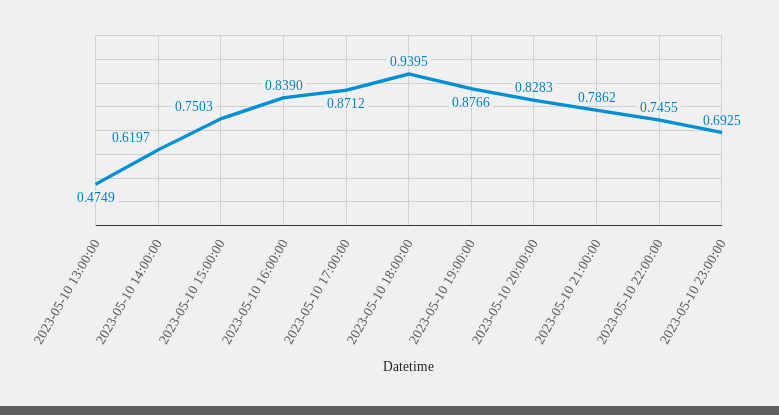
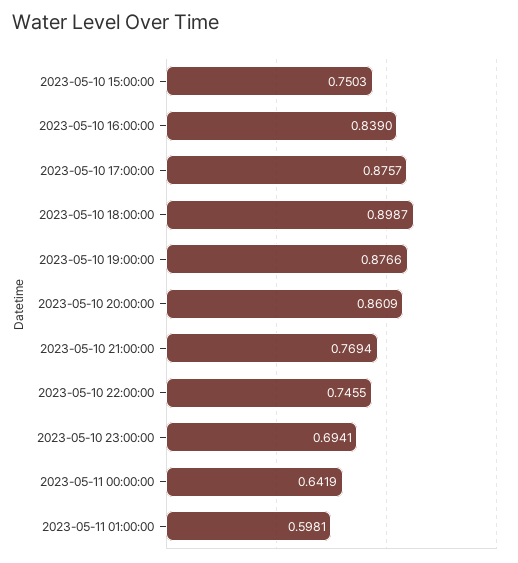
2023-05-10 13:00:00: 0.4749 -> none
2023-05-10 14:00:00: 0.6197 -> none
2023-05-10 17:00:00: 0.8712 -> 0.8757
2023-05-10 18:00:00: 0.9395 -> 0.8987
2023-05-10 20:00:00: 0.8283 -> 0.8609
2023-05-10 21:00:00: 0.7862 -> 0.7694
2023-05-10 23:00:00: 0.6925 -> 0.6941
2023-05-11 00:00:00: none -> 0.6419
2023-05-11 01:00:00: none -> 0.5981

